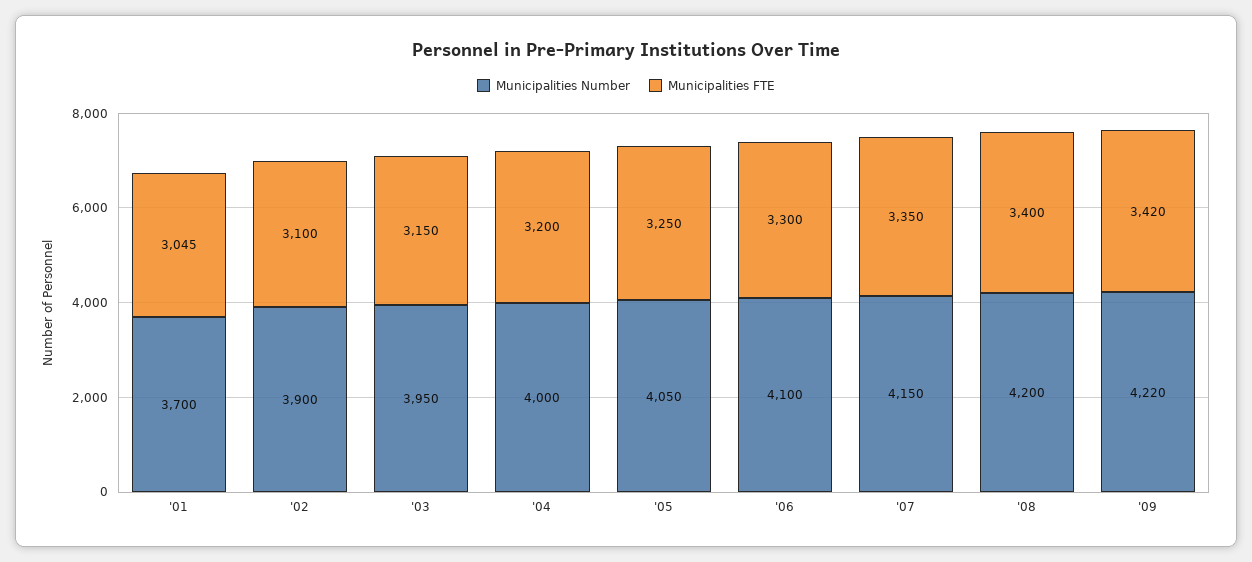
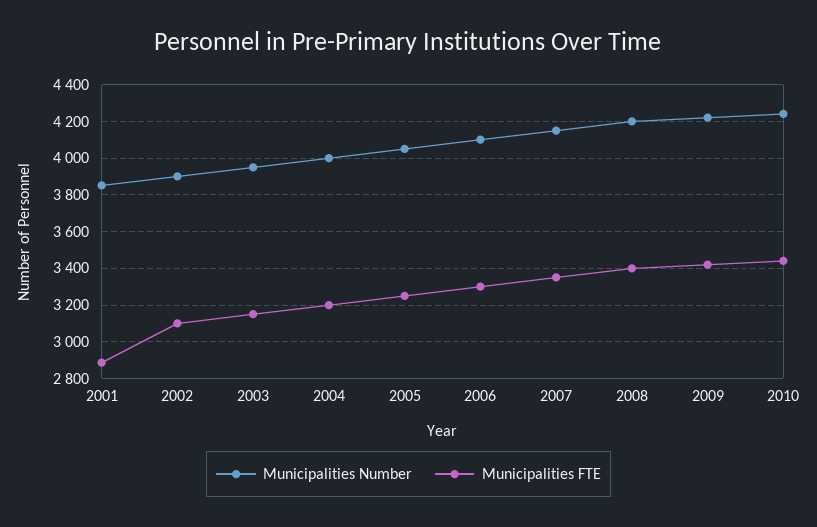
Municipalities Number, '01: 3700 -> 3850
Municipalities FTE, '01: 3045 -> 2900
Municipalities Number, 2010: none -> 4250
Municipalities FTE, 2010: none -> 3450

